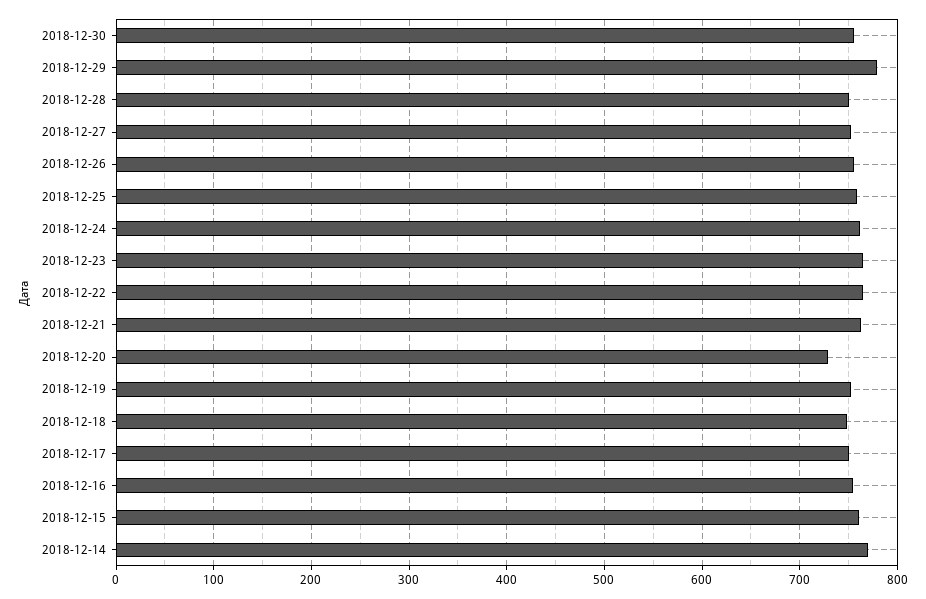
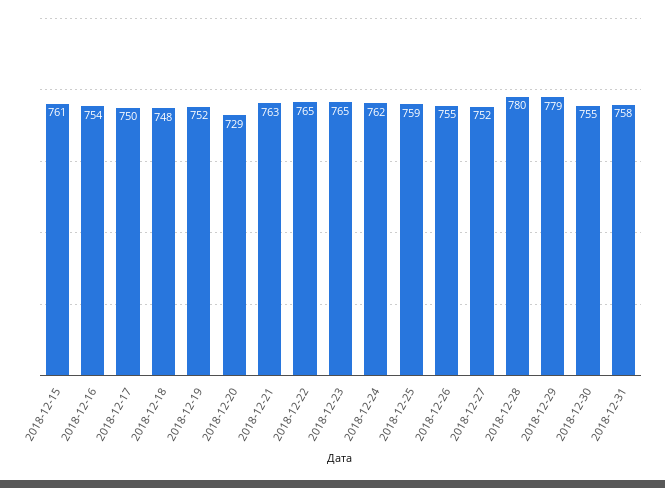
2018-12-28: 750 -> 780
2018-12-14: 770 -> none
2018-12-31: none -> 758

